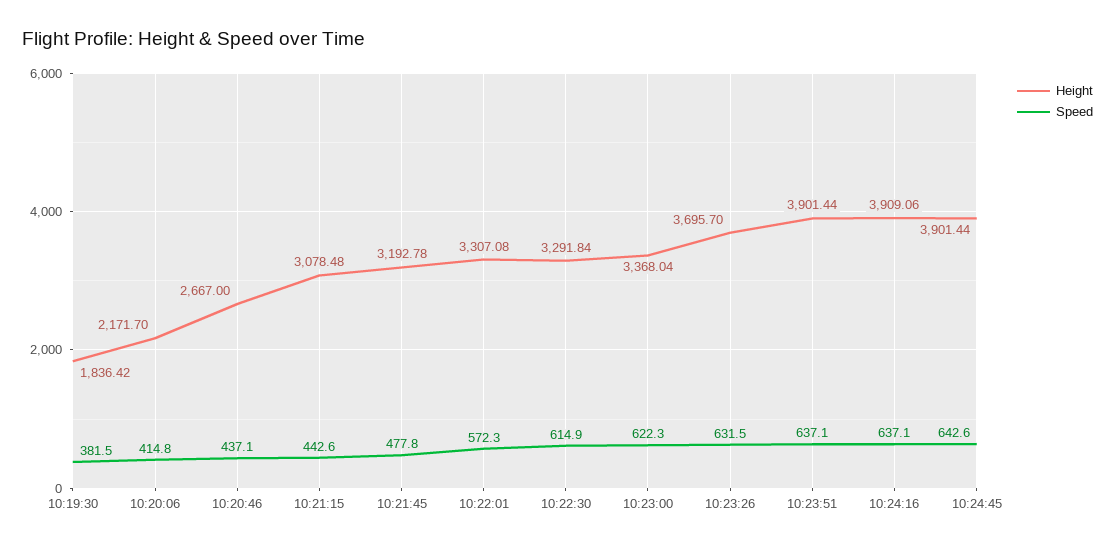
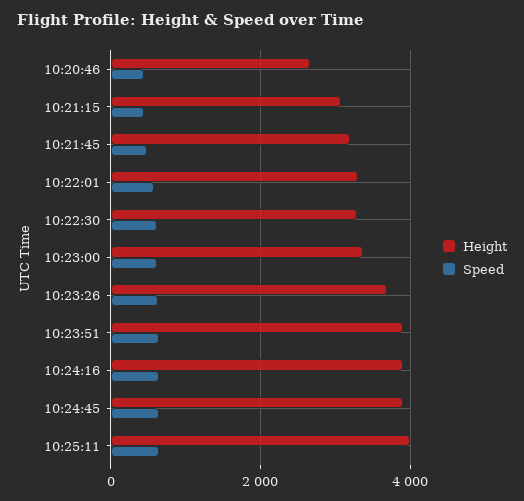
Height, 10:19:30: 1836.42 -> none
Speed, 10:19:30: 381.5 -> none
Height, 10:20:06: 2171.7 -> none
Speed, 10:20:06: 414.8 -> none
Height, 10:25:11: none -> 4000
Speed, 10:25:11: none -> 600

